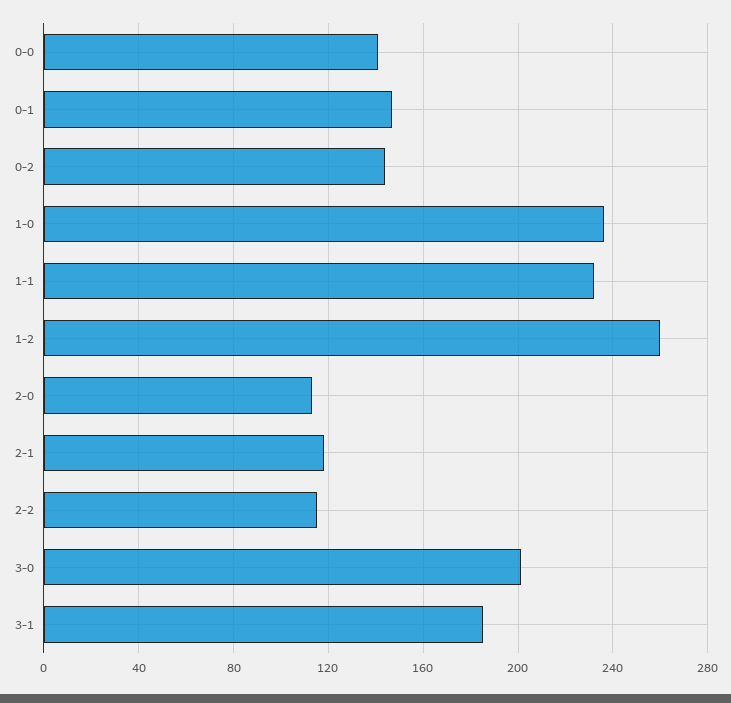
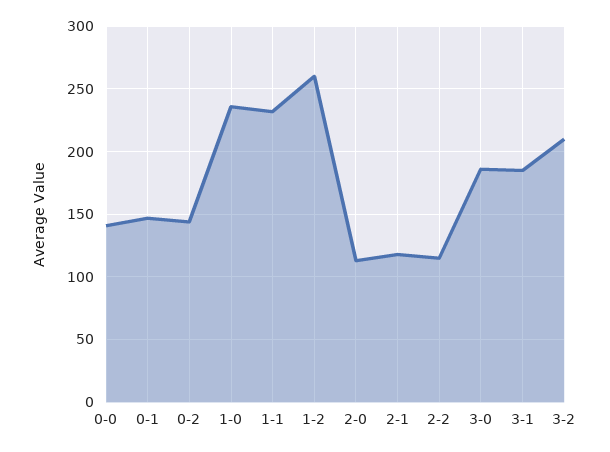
3-0: 200 -> 185
3-2: none -> 210

